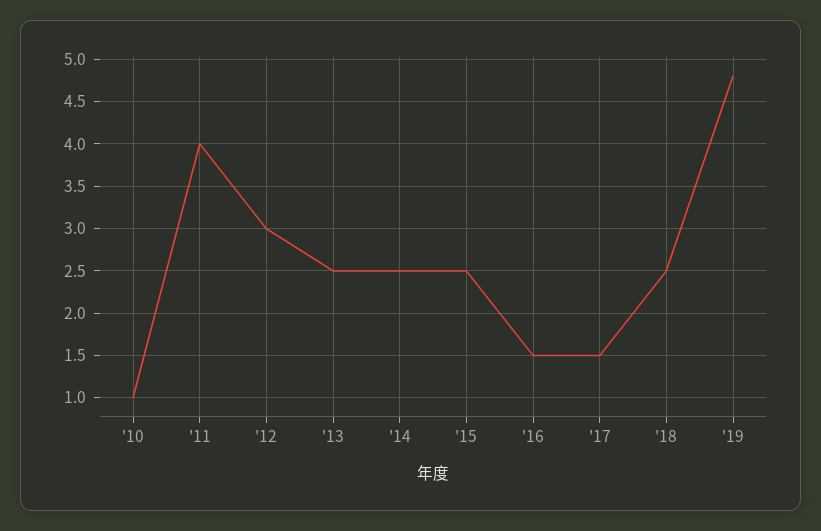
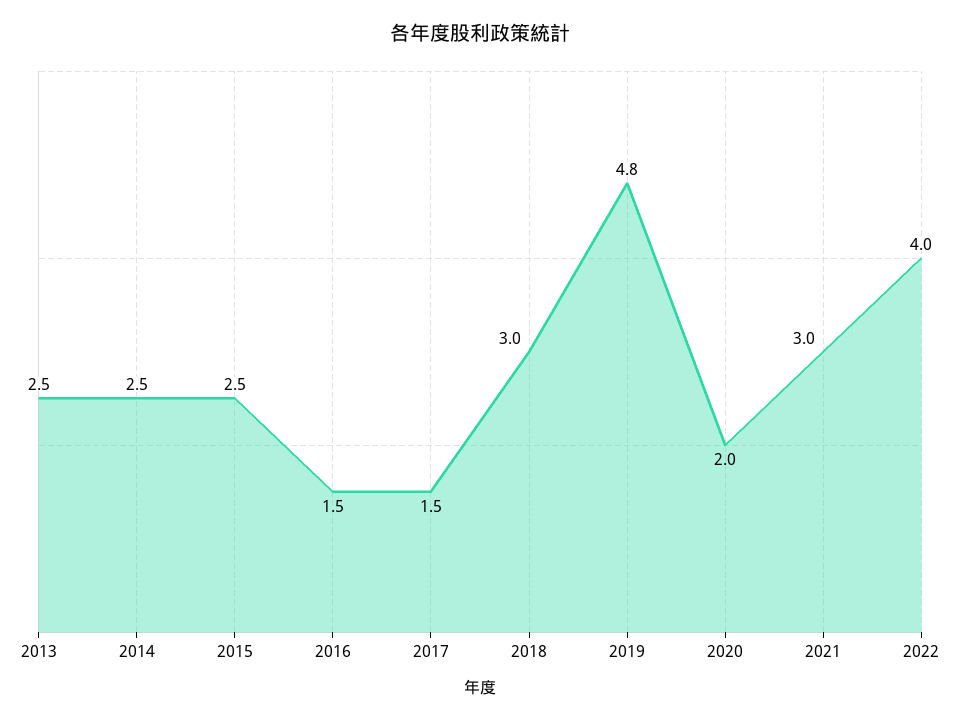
'10: 1 -> none
'11: 4 -> none
'12: 3 -> none
'18: 2.5 -> 3
2020: none -> 2
2021: none -> 3
2022: none -> 4

